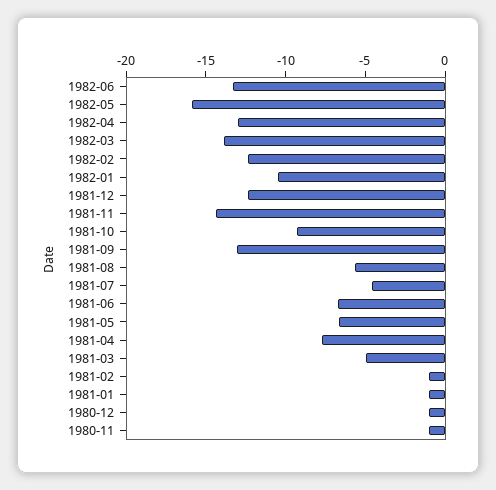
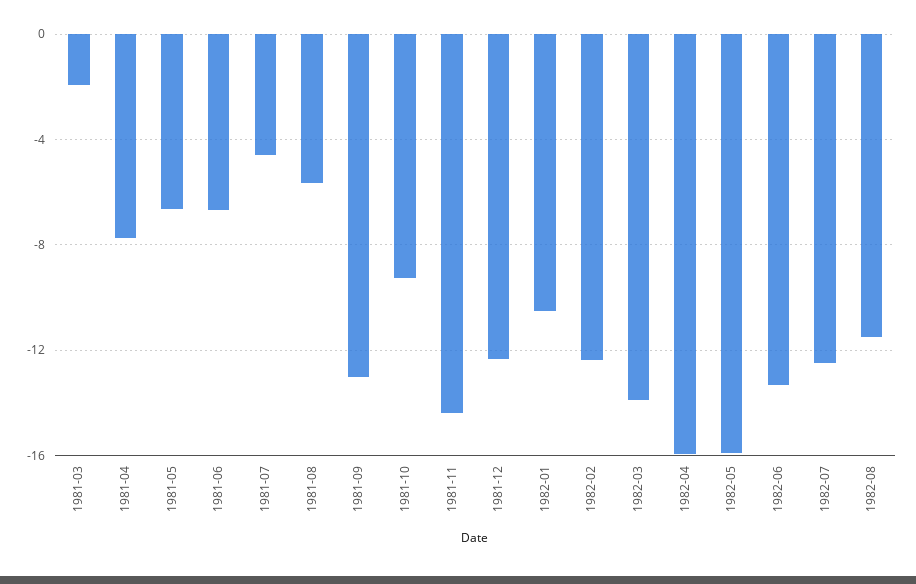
1982-04: -13 -> -16
1981-03: -5 -> -2
1981-02: -1 -> none
1981-01: -1 -> none
1980-12: -1 -> none
1980-11: -1 -> none
1982-07: none -> -12.5
1982-08: none -> -11.5

